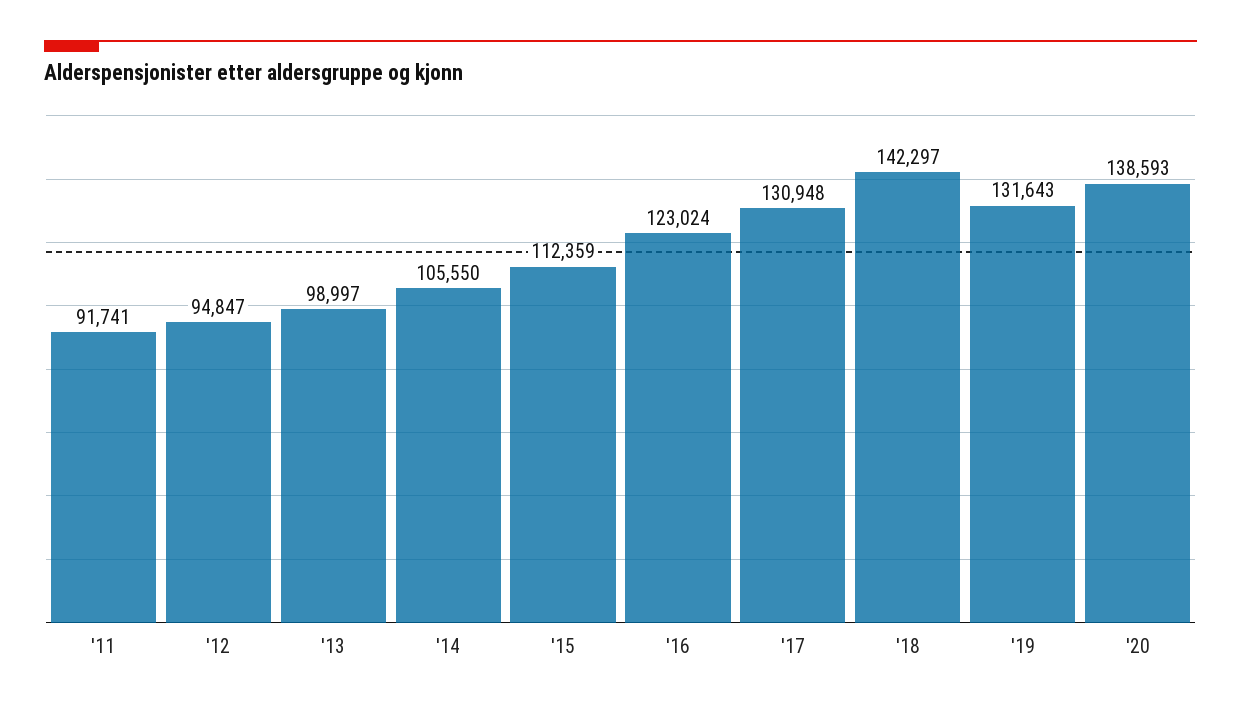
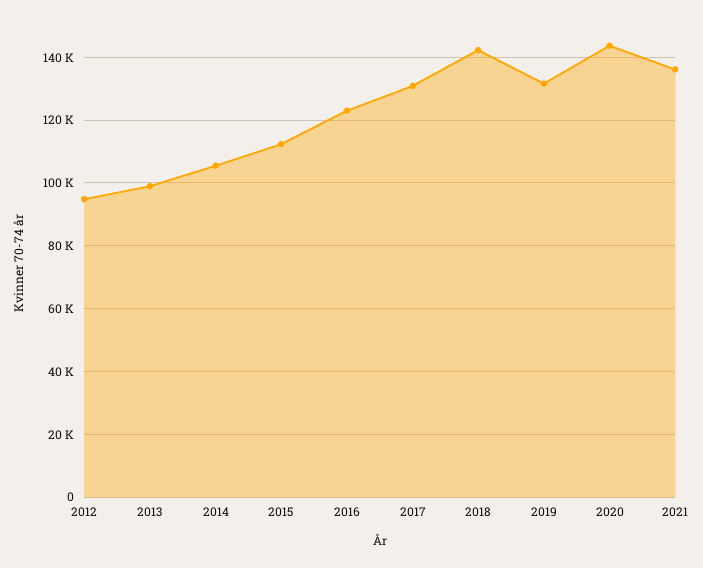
'11: 91741 -> none
'20: 138593 -> 144000
2021: none -> 136000

